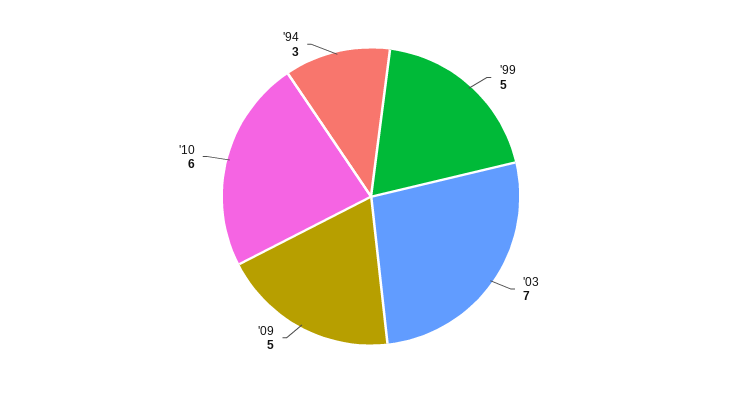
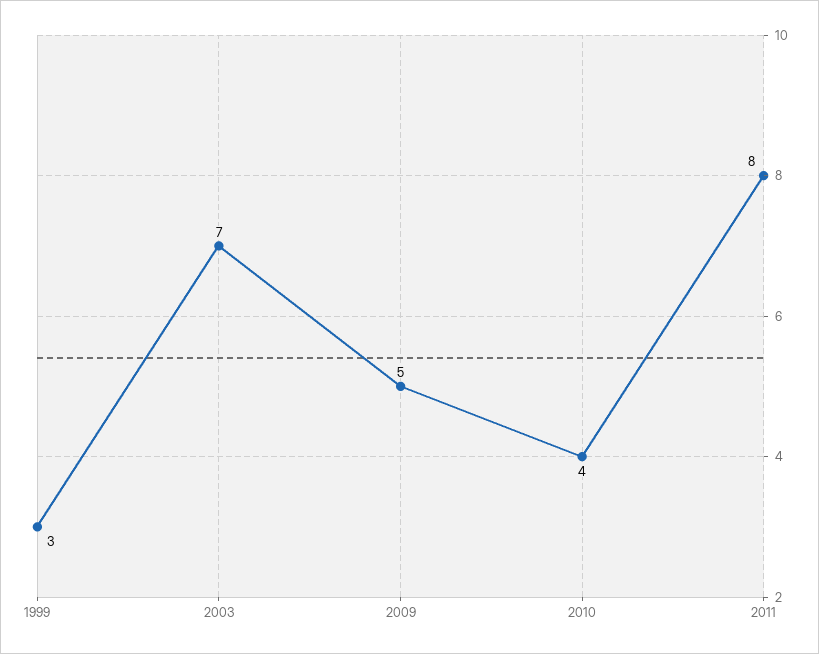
'99: 5 -> 3
'10: 6 -> 4
'94: 3 -> none
2011: none -> 8

